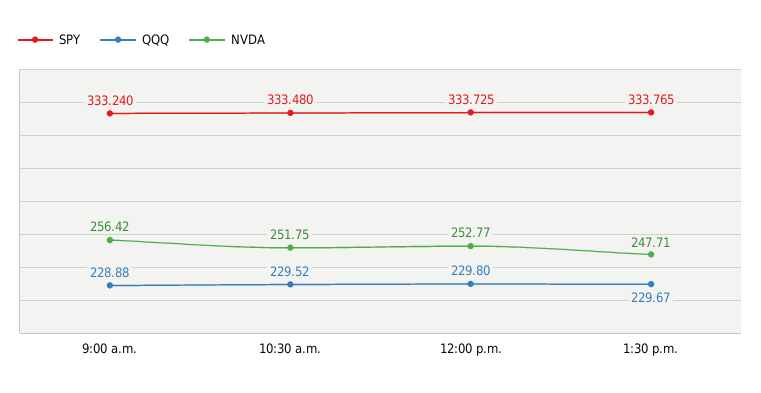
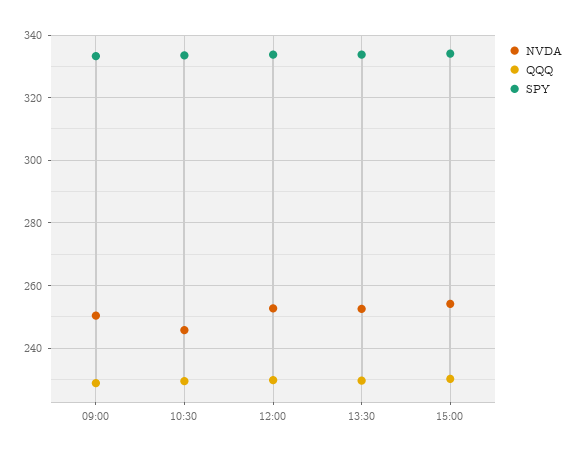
NVDA, 9:00 a.m.: 256.42 -> 250
NVDA, 10:30 a.m.: 251.75 -> 246
NVDA, 1:30 p.m.: 247.71 -> 252
NVDA, 15:00: none -> 254
QQQ, 15:00: none -> 230
SPY, 15:00: none -> 334

